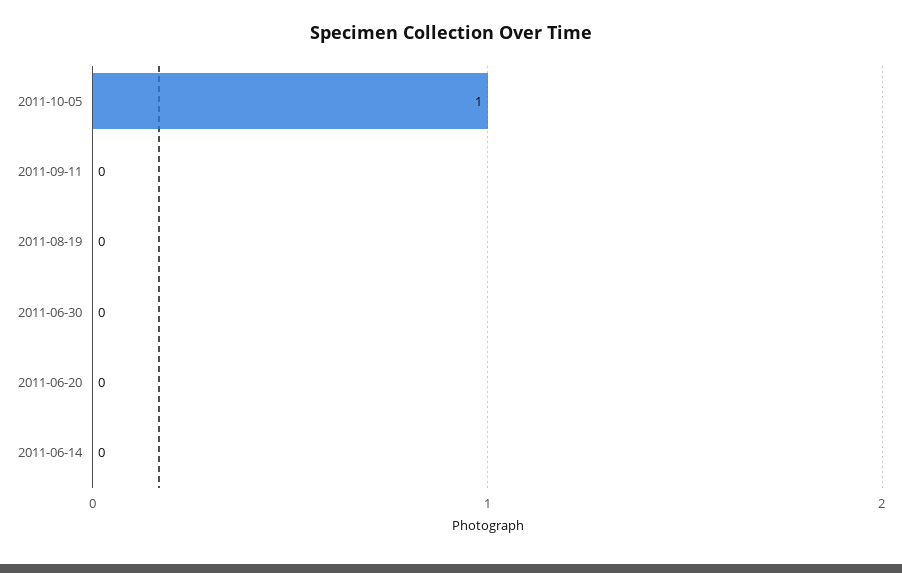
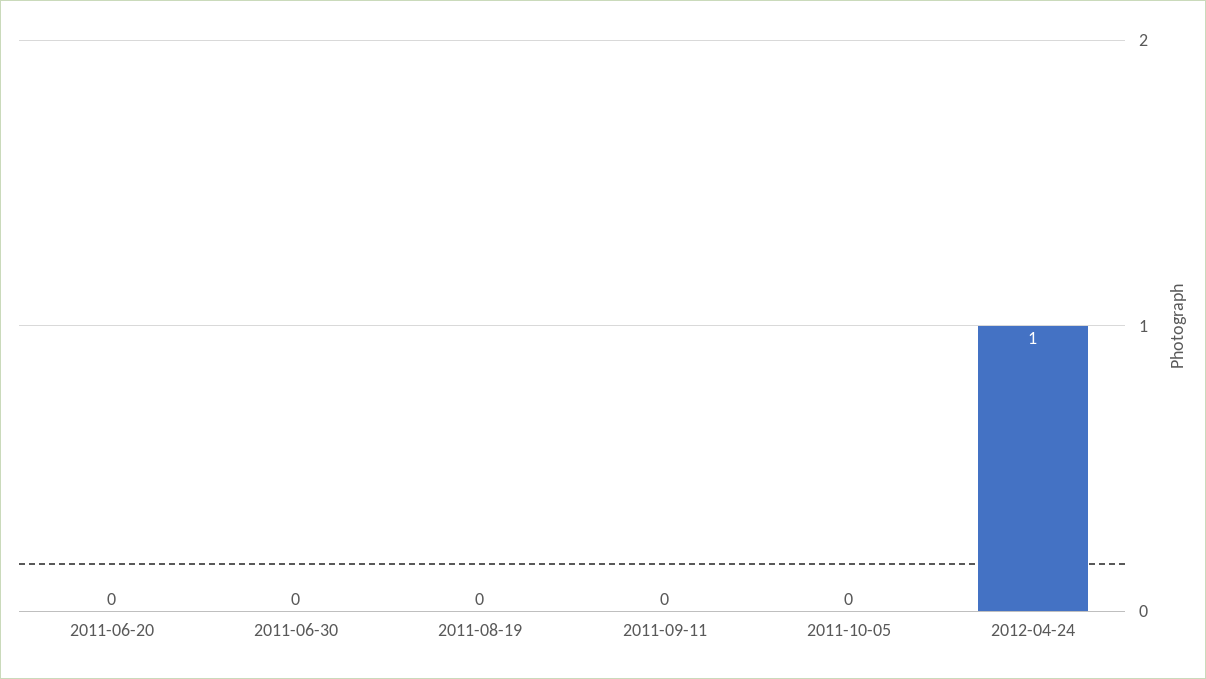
2011-10-05: 1 -> 0
2011-06-14: 0 -> none
2012-04-24: none -> 1

